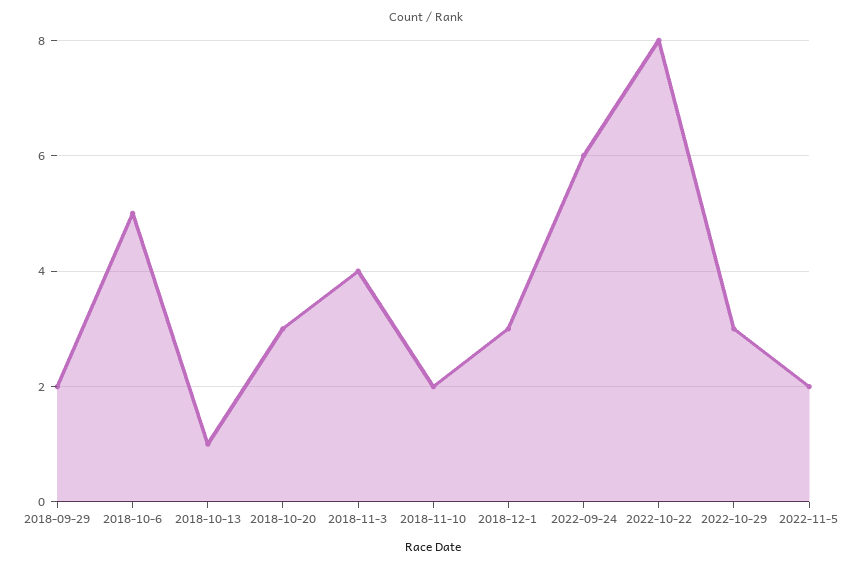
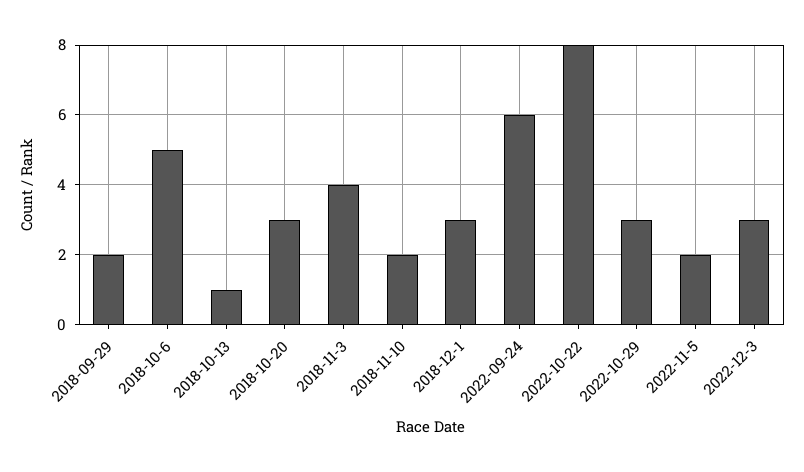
2022-12-3: none -> 3

